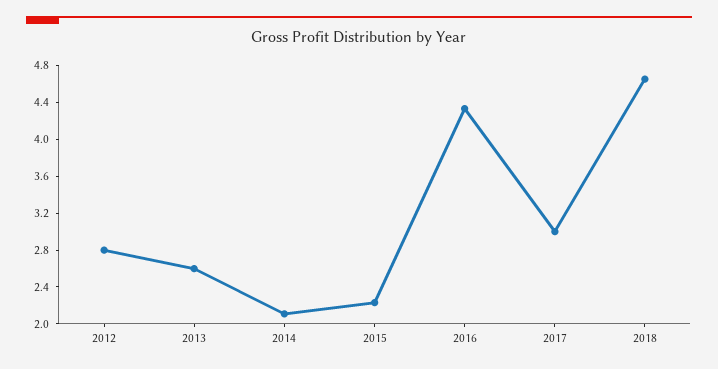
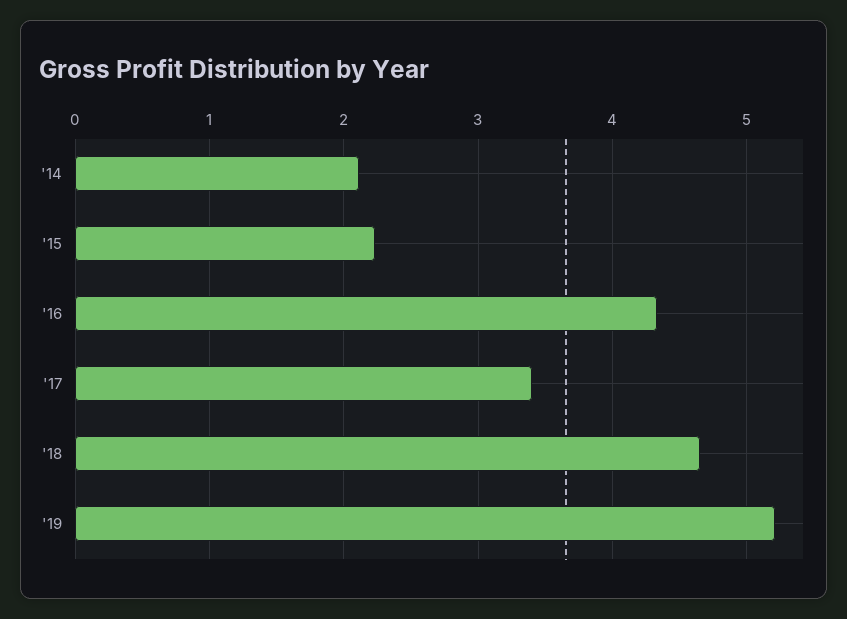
2012: 2.8 -> none
2013: 2.6 -> none
2017: 3 -> 3.4
'19: none -> 5.2

